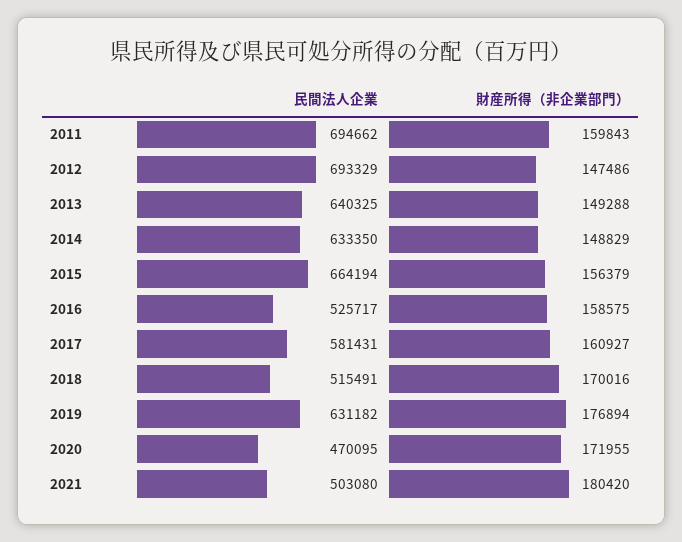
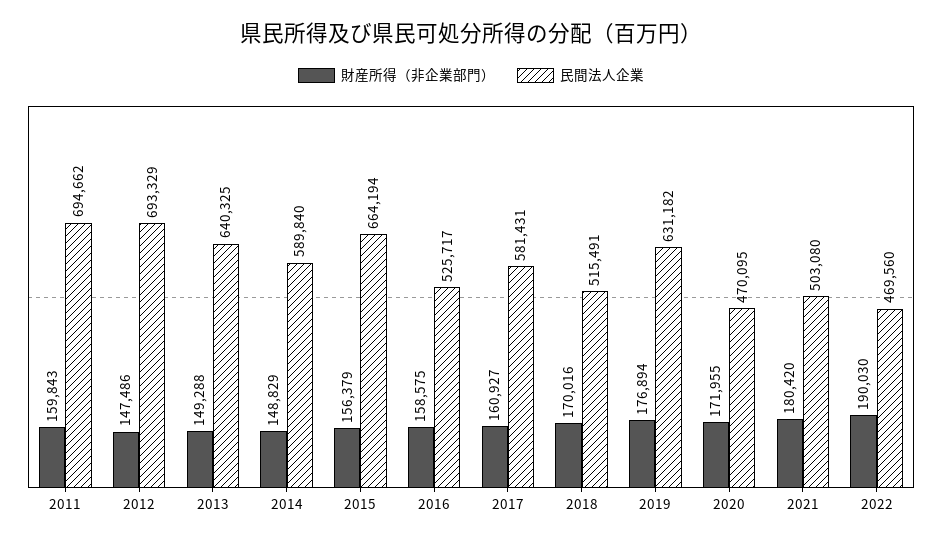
民間法人企業, 2014: 633350 -> 589840
財産所得（非企業部門）, 2022: none -> 190030
民間法人企業, 2022: none -> 469560

